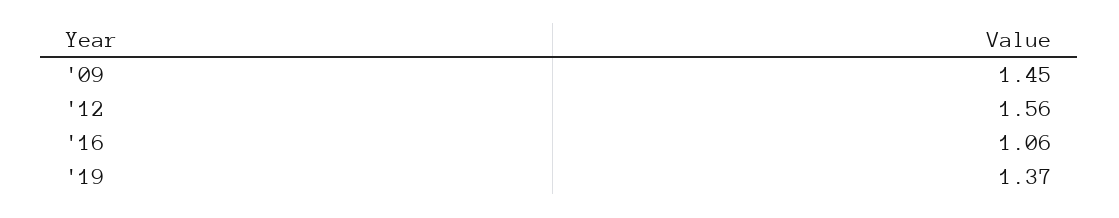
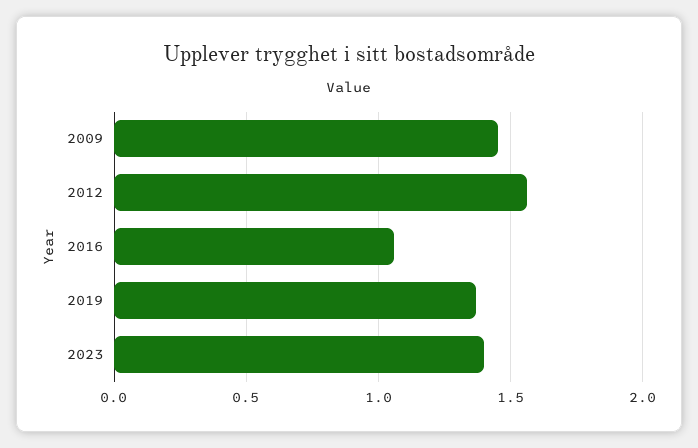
2023: none -> 1.4

